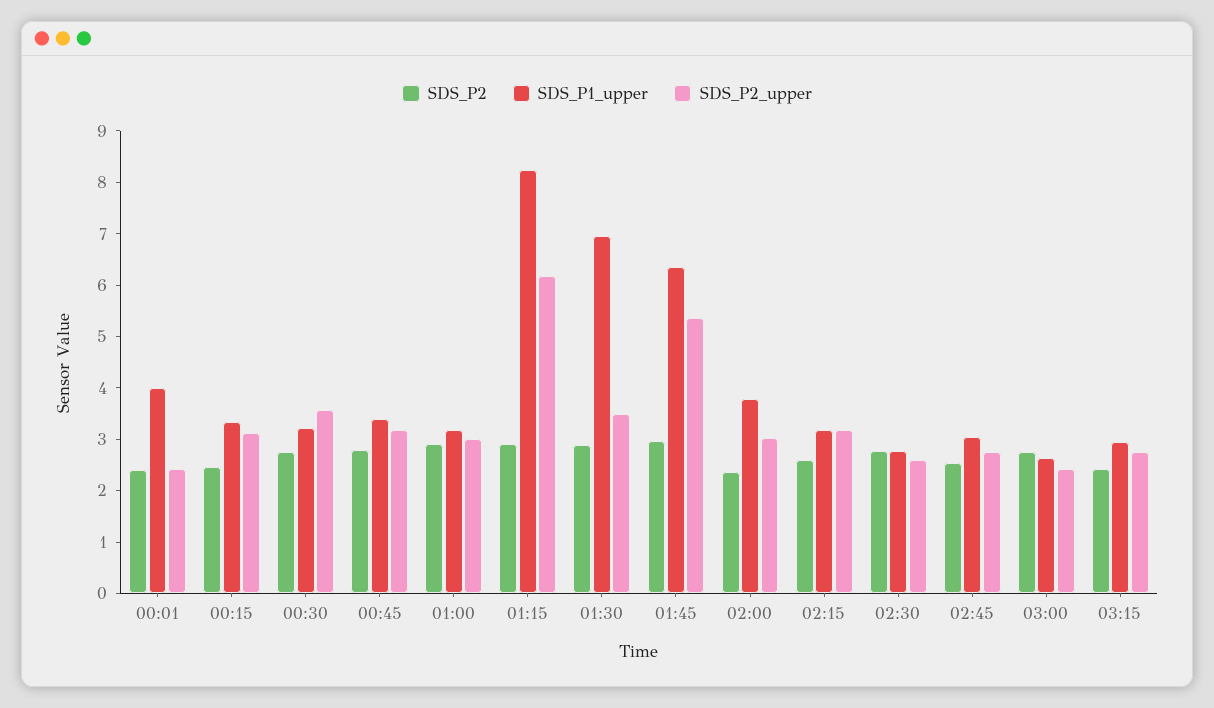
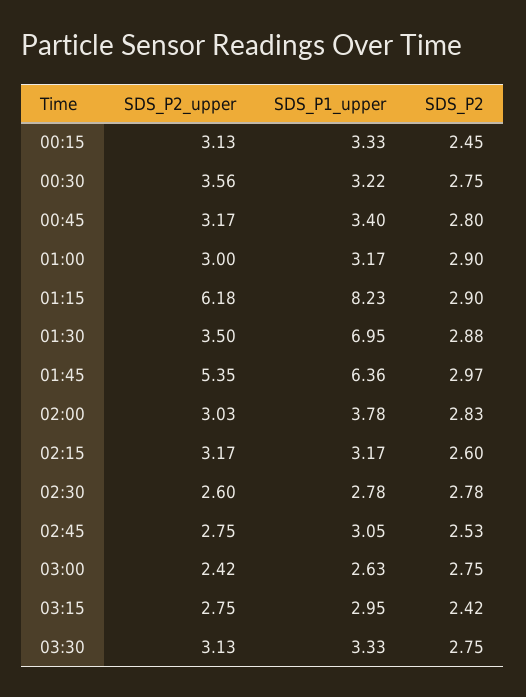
SDS_P2, 00:01: 2.4 -> none
SDS_P1_upper, 00:01: 4 -> none
SDS_P2_upper, 00:01: 2.4 -> none
SDS_P2, 02:00: 2.4 -> 2.83
SDS_P2_upper, 03:30: none -> 3.13
SDS_P1_upper, 03:30: none -> 3.33
SDS_P2, 03:30: none -> 2.75

